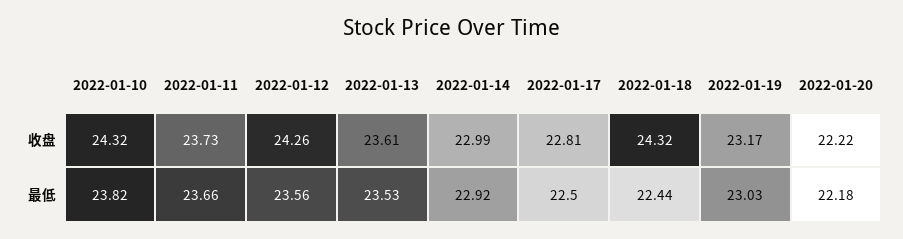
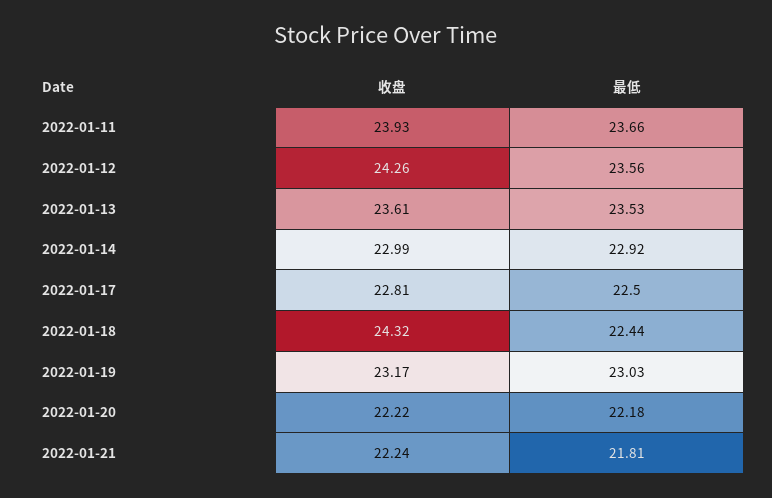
2022-01-10, 收盘: 24.32 -> none
2022-01-11, 收盘: 23.73 -> 23.93
2022-01-10, 最低: 23.82 -> none
2022-01-21, 收盘: none -> 22.24
2022-01-21, 最低: none -> 21.81

